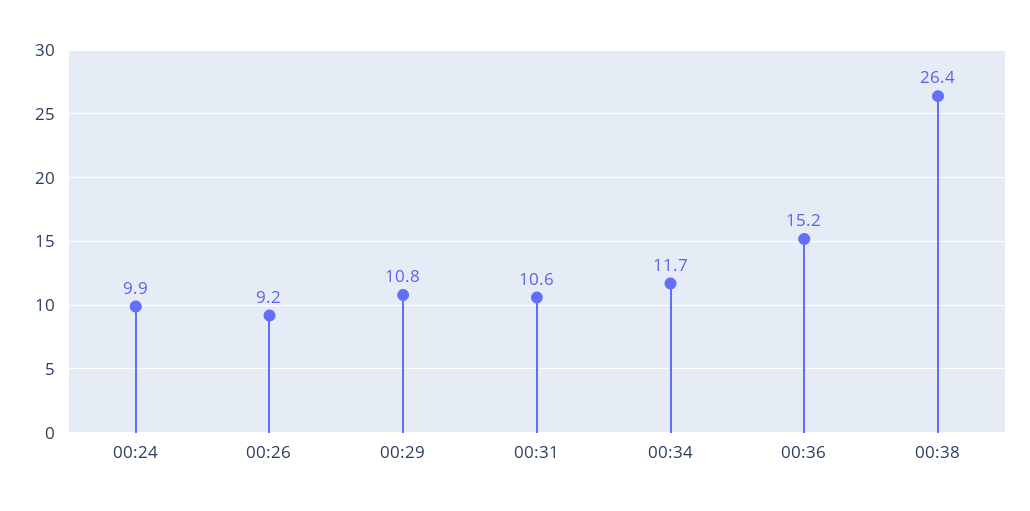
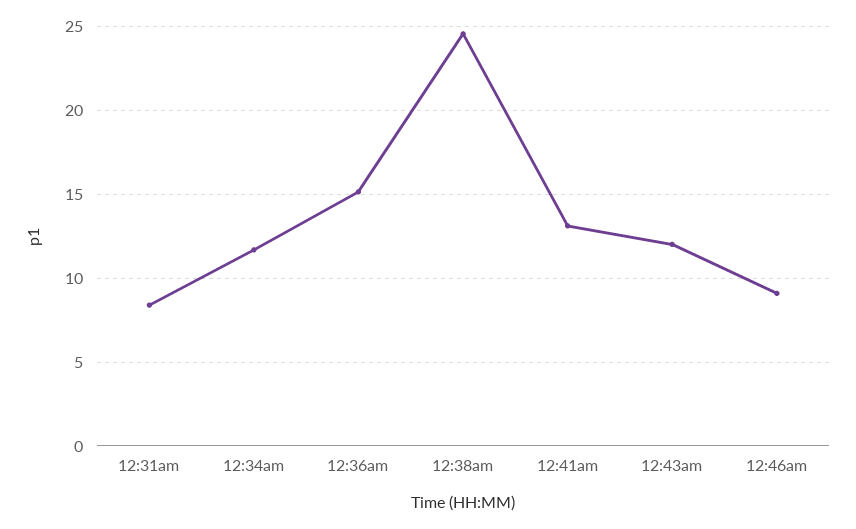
00:24: 9.9 -> none
00:26: 9.2 -> none
00:29: 10.8 -> none
00:31: 10.6 -> 8.5
00:38: 26.4 -> 24.5
12:41am: none -> 13
12:43am: none -> 12
12:46am: none -> 9

